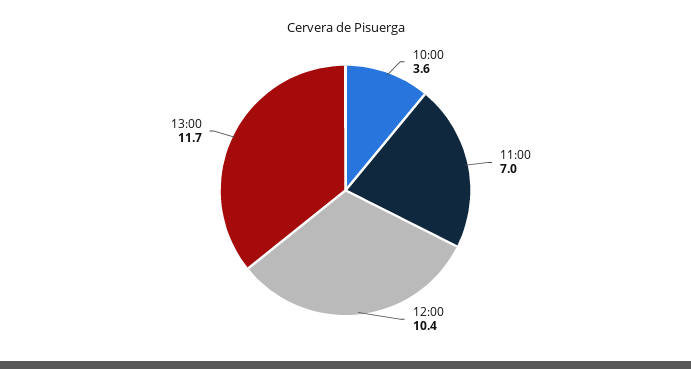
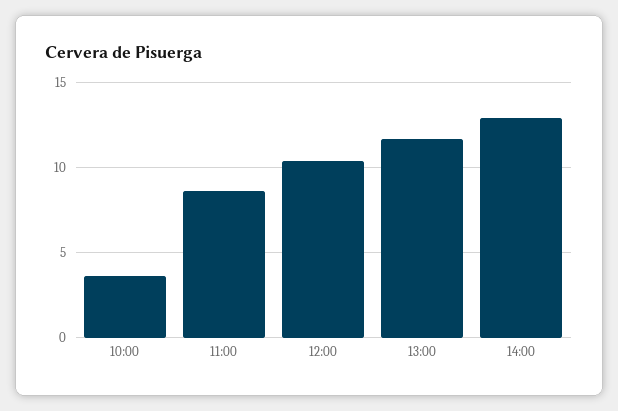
11:00: 7 -> 8.5
14:00: none -> 13

